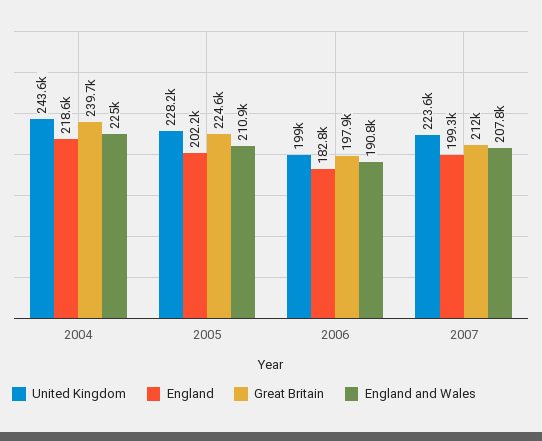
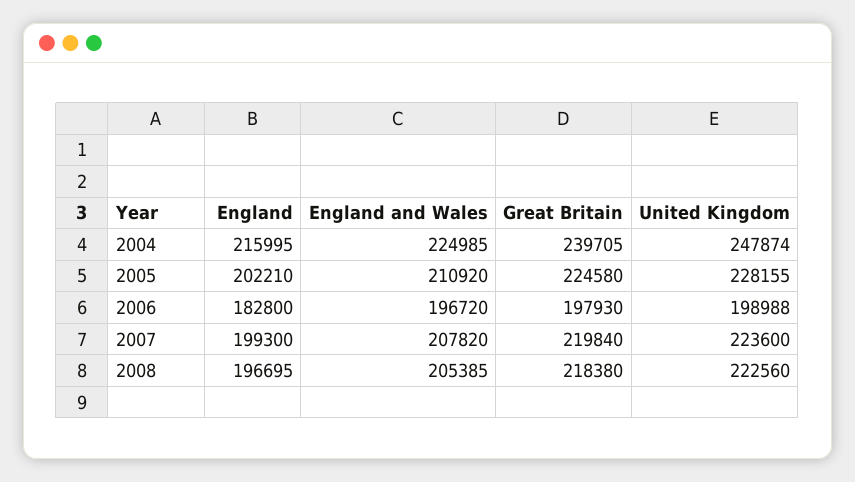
United Kingdom, 2004: 243600 -> 247874
England, 2004: 218600 -> 215995
England and Wales, 2006: 190800 -> 196720
Great Britain, 2007: 212000 -> 219840
England, 2008: none -> 196695
England and Wales, 2008: none -> 205385
Great Britain, 2008: none -> 218380
United Kingdom, 2008: none -> 222560

